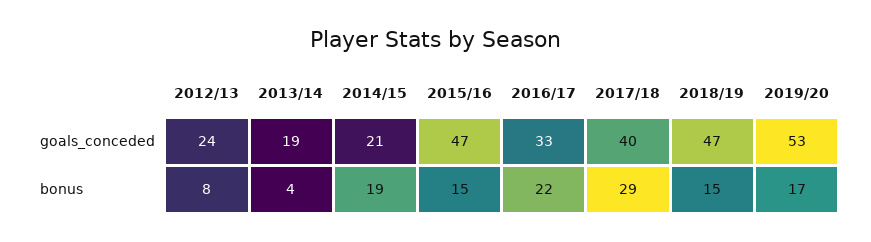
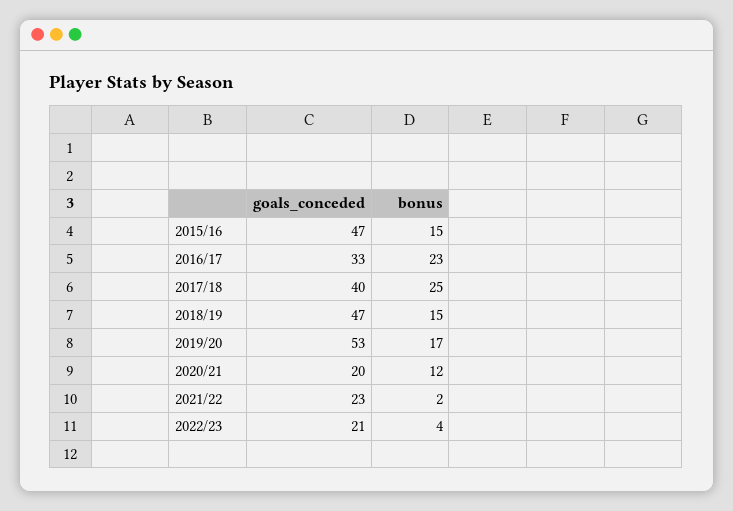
2012/13, goals_conceded: 24 -> none
2013/14, goals_conceded: 19 -> none
2014/15, goals_conceded: 21 -> none
2012/13, bonus: 8 -> none
2013/14, bonus: 4 -> none
2014/15, bonus: 19 -> none
2016/17, bonus: 22 -> 23
2017/18, bonus: 29 -> 25
2020/21, goals_conceded: none -> 20
2020/21, bonus: none -> 12
2021/22, goals_conceded: none -> 23
2021/22, bonus: none -> 2
2022/23, goals_conceded: none -> 21
2022/23, bonus: none -> 4

